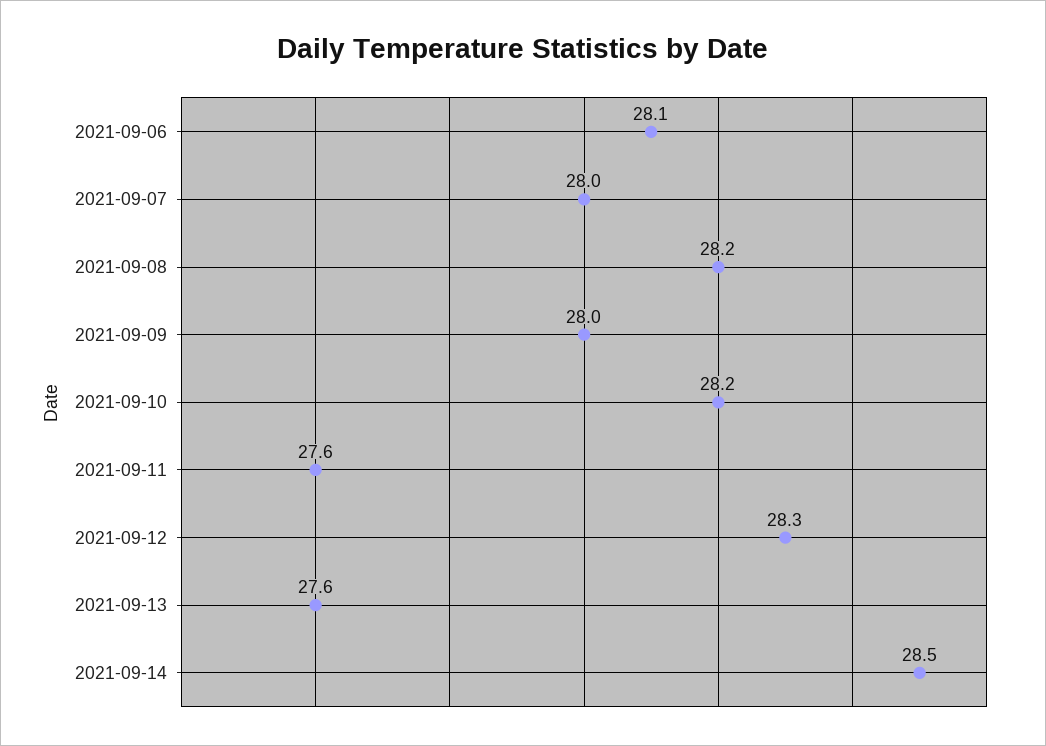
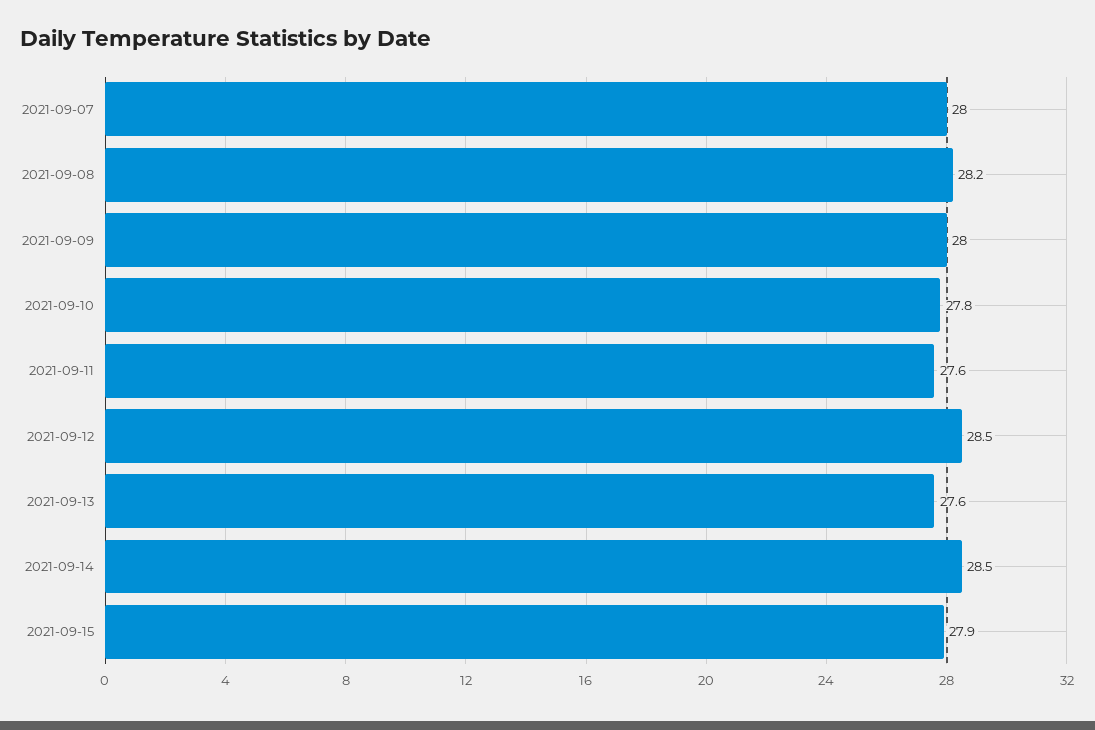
2021-09-06: 28.1 -> none
2021-09-10: 28.2 -> 27.8
2021-09-12: 28.3 -> 28.5
2021-09-15: none -> 27.9

